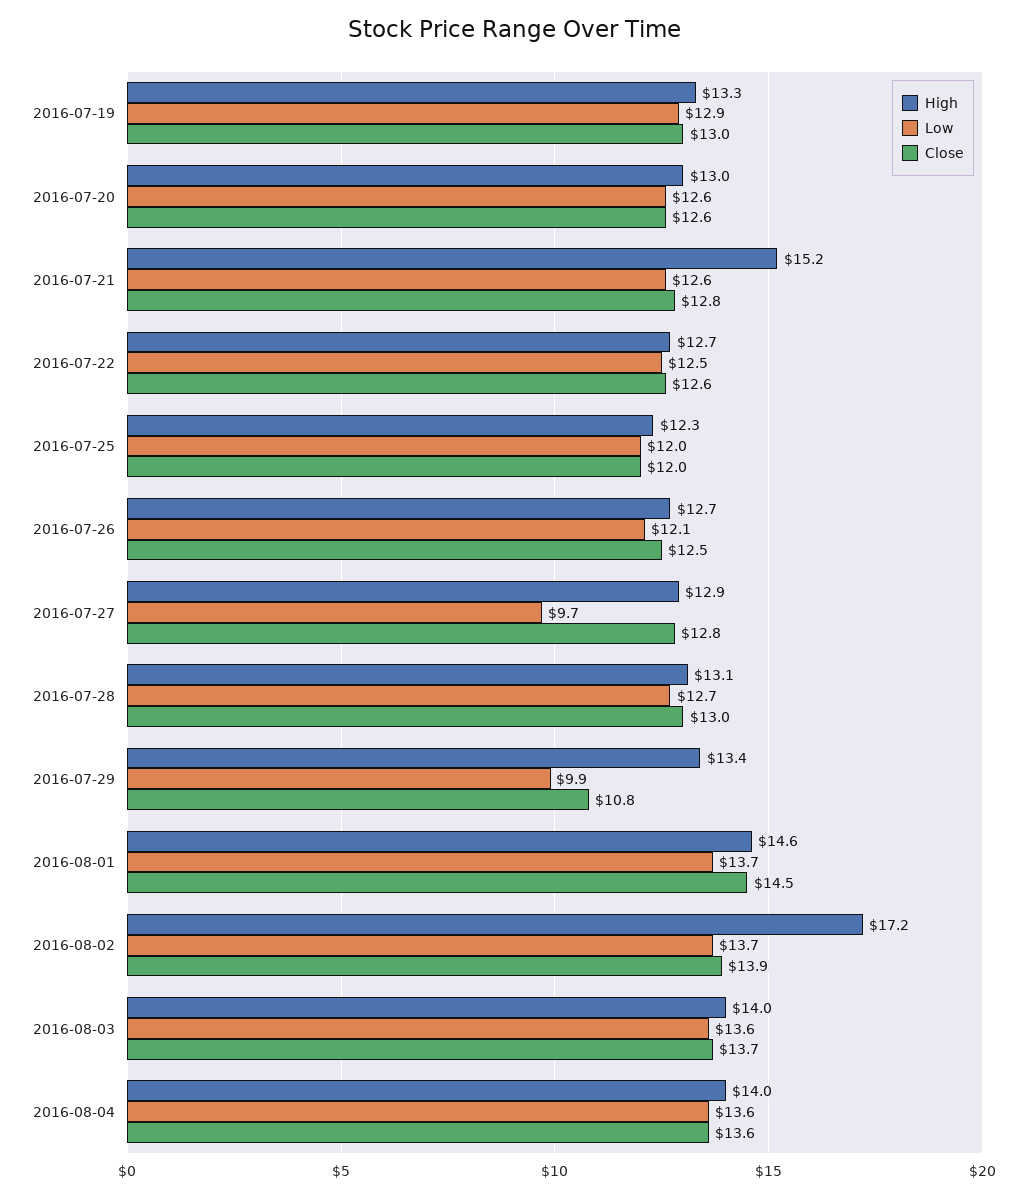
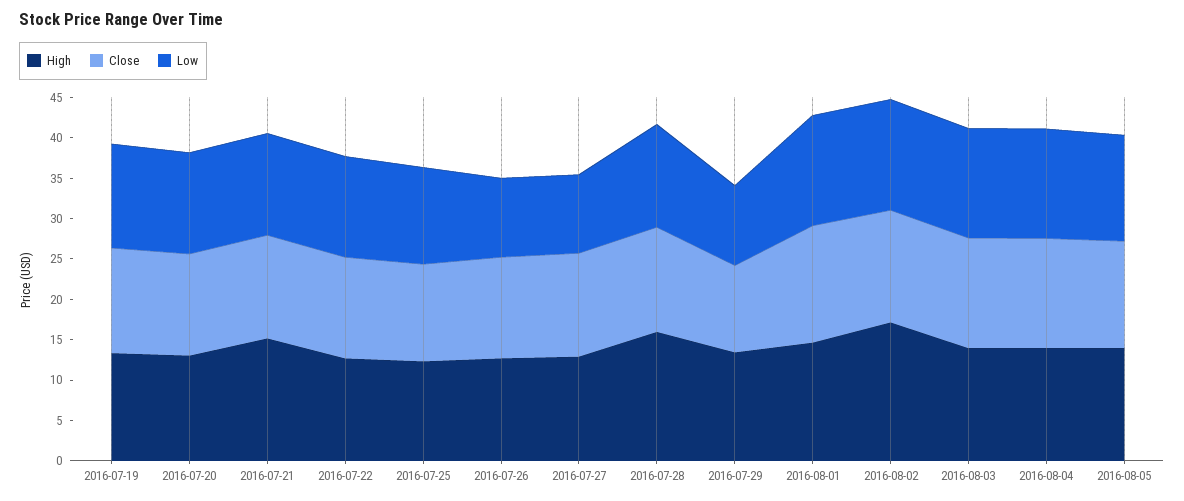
Low, 2016-07-26: 12.1 -> 10
High, 2016-07-28: 13.1 -> 16
High, 2016-08-05: none -> 14
Close, 2016-08-05: none -> 13
Low, 2016-08-05: none -> 13

